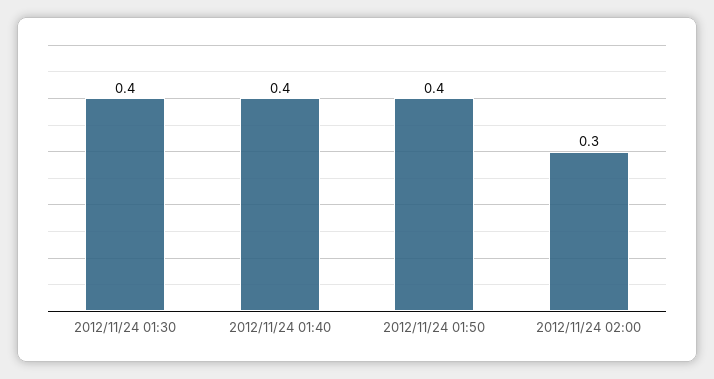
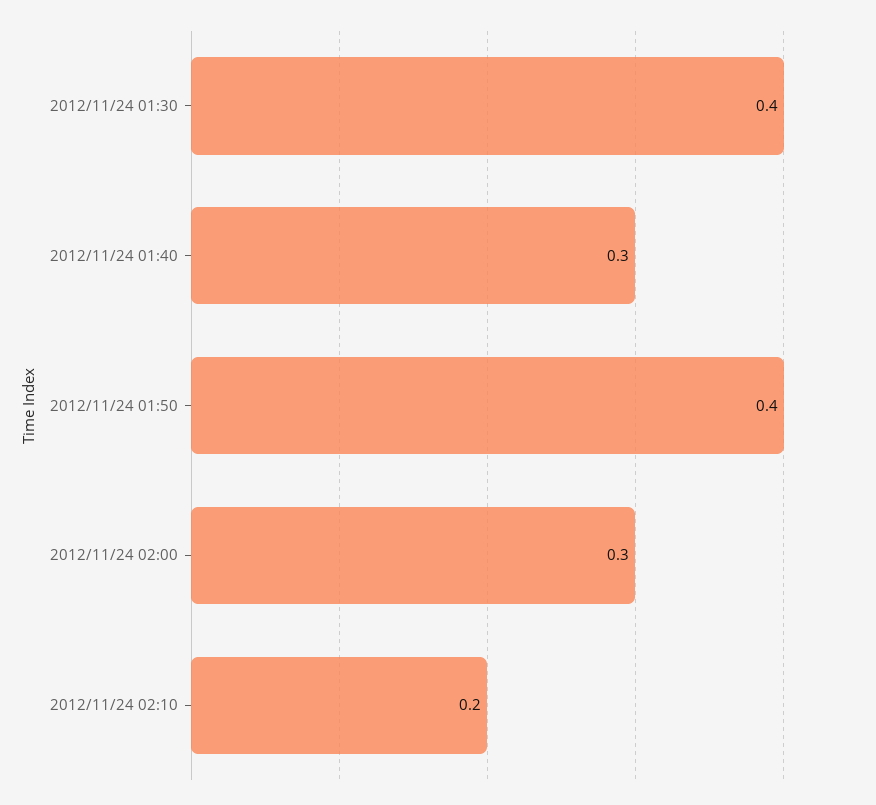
2012/11/24 01:40: 0.4 -> 0.3
2012/11/24 02:10: none -> 0.2

